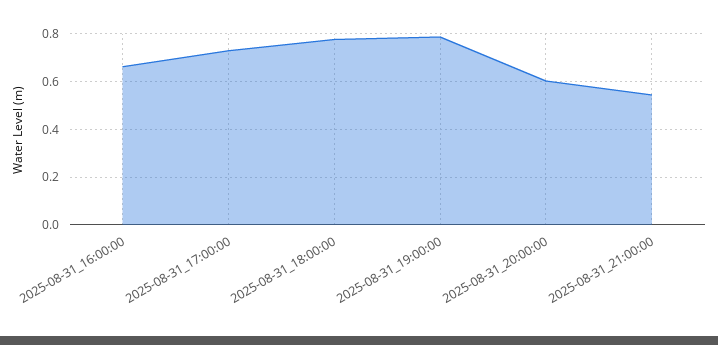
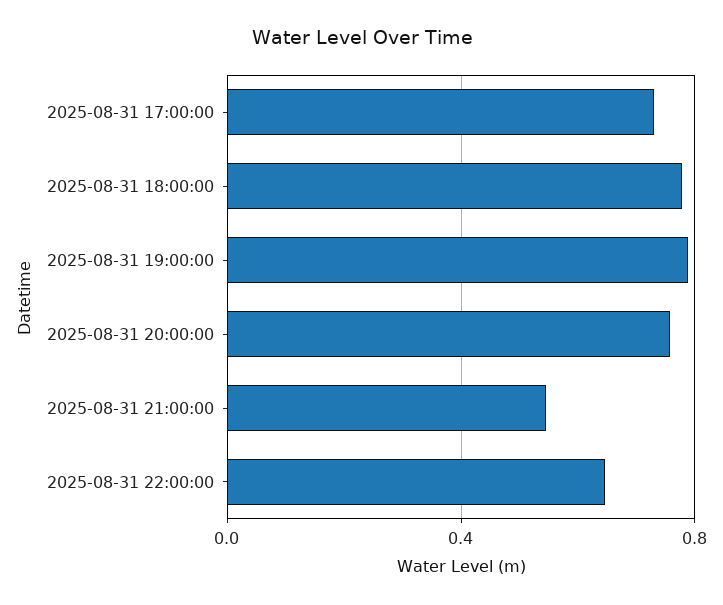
2025-08-31_16:00:00: 0.65 -> none
2025-08-31_20:00:00: 0.6 -> 0.75
2025-08-31 22:00:00: none -> 0.65

